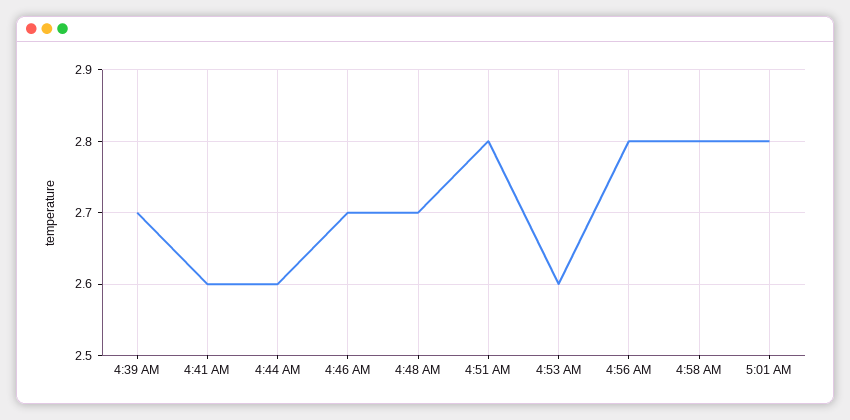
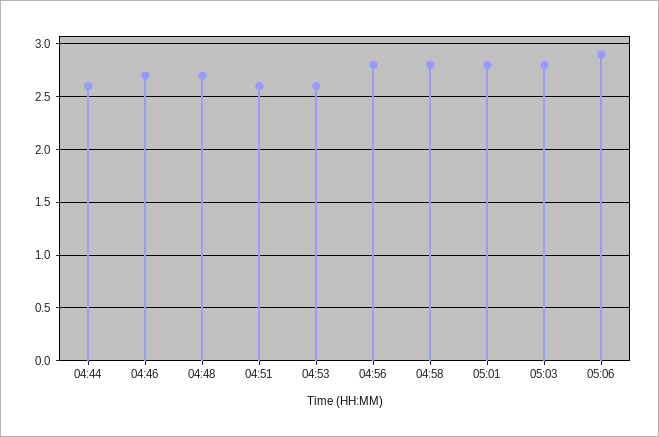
4:39 AM: 2.7 -> none
4:41 AM: 2.6 -> none
4:51 AM: 2.8 -> 2.6
05:03: none -> 2.8
05:06: none -> 2.9

